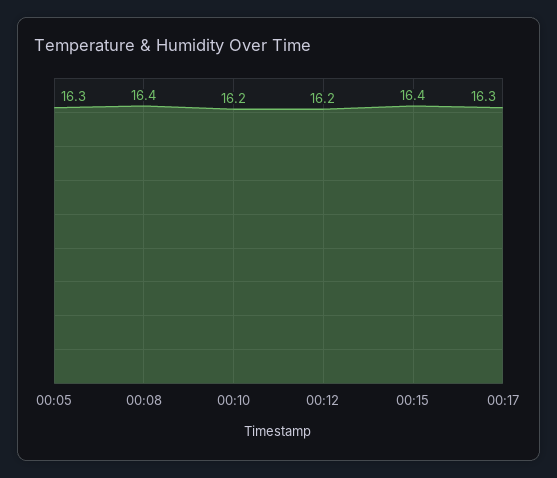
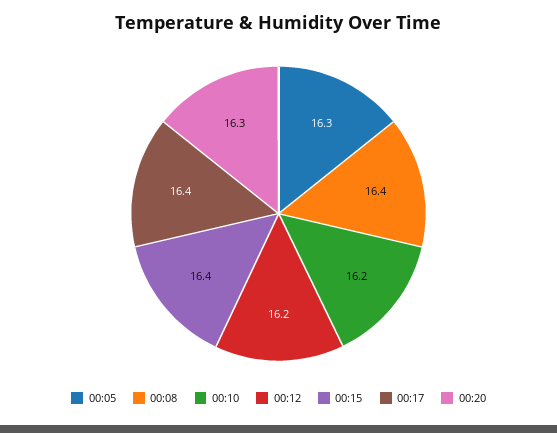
00:17: 16.3 -> 16.4
00:20: none -> 16.3

